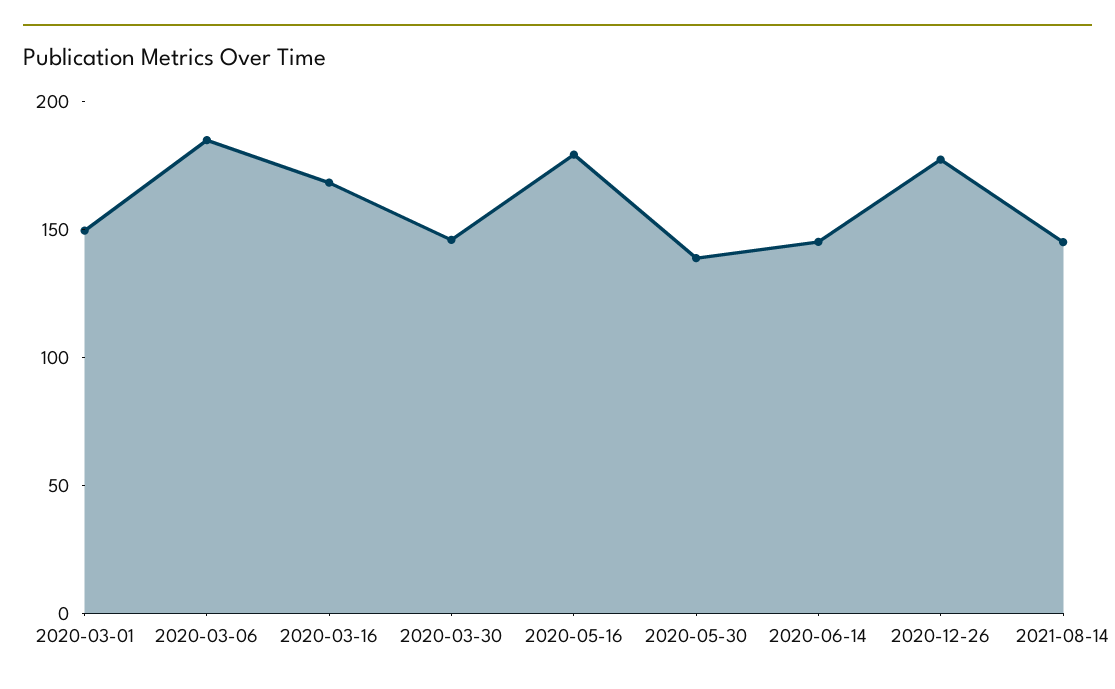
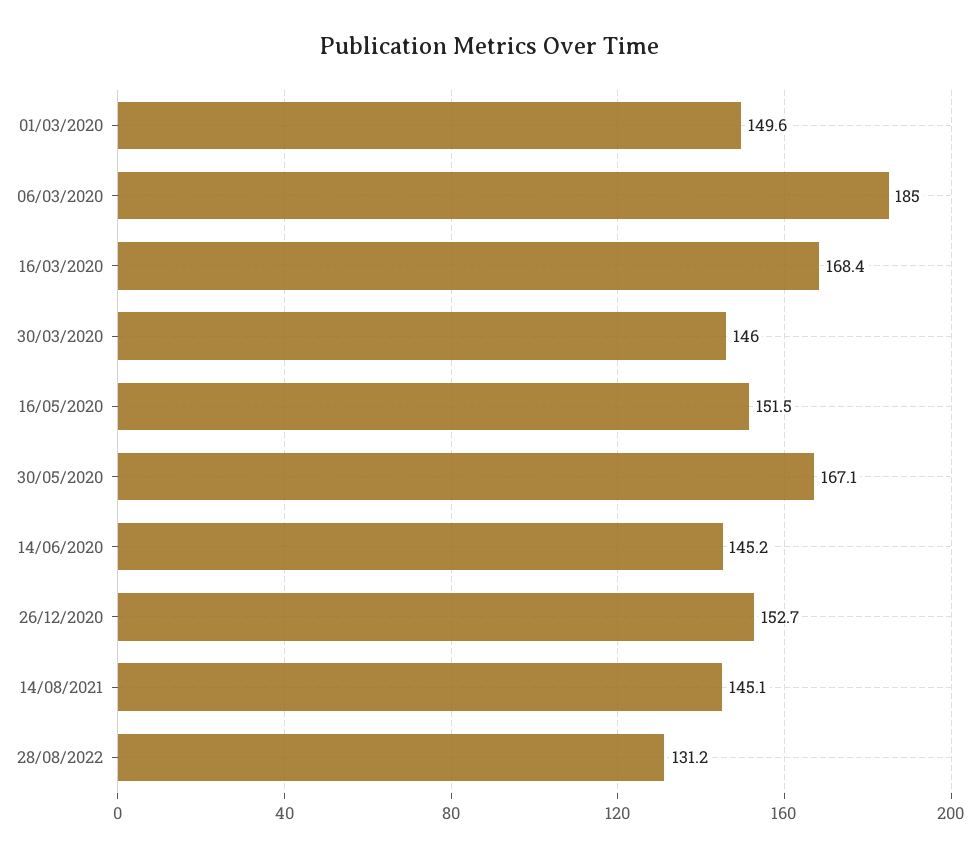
2020-05-16: 180 -> 151.5
2020-05-30: 140 -> 167.1
2020-12-26: 180 -> 152.7
28/08/2022: none -> 131.2

